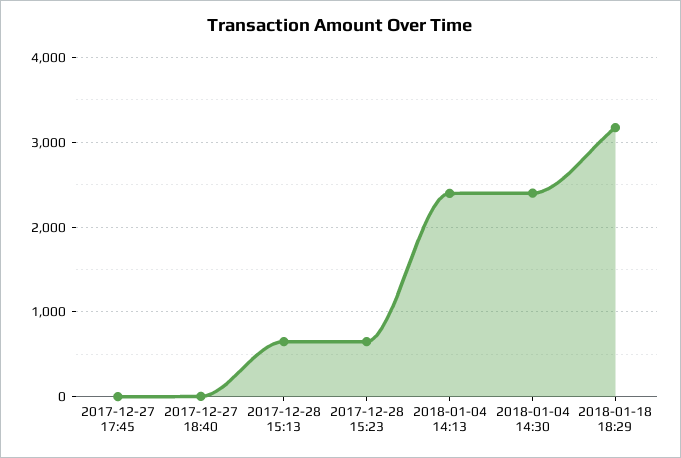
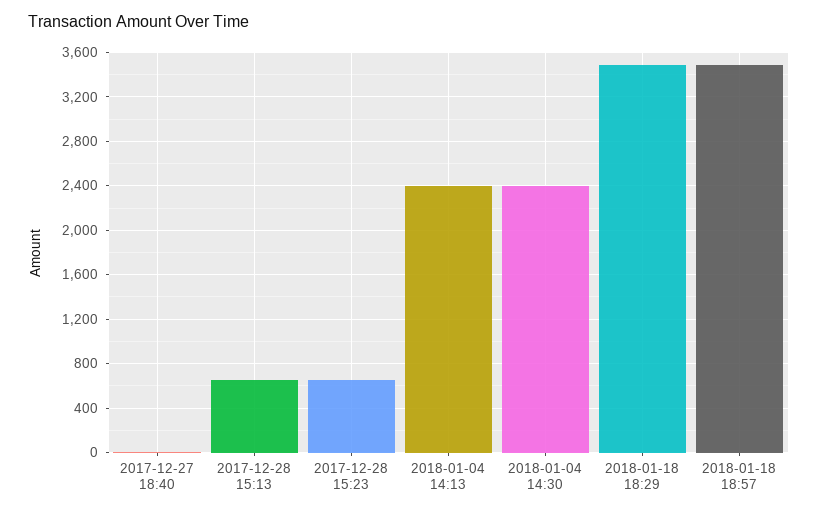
2017-12-27 17:45: 0 -> none
2018-01-18 18:29: 3200 -> 3500
2018-01-18 18:57: none -> 3500

